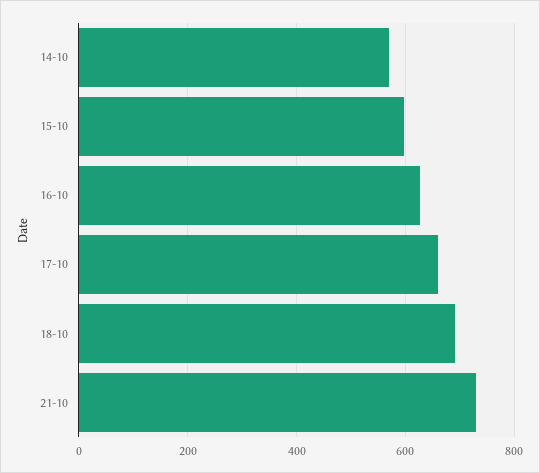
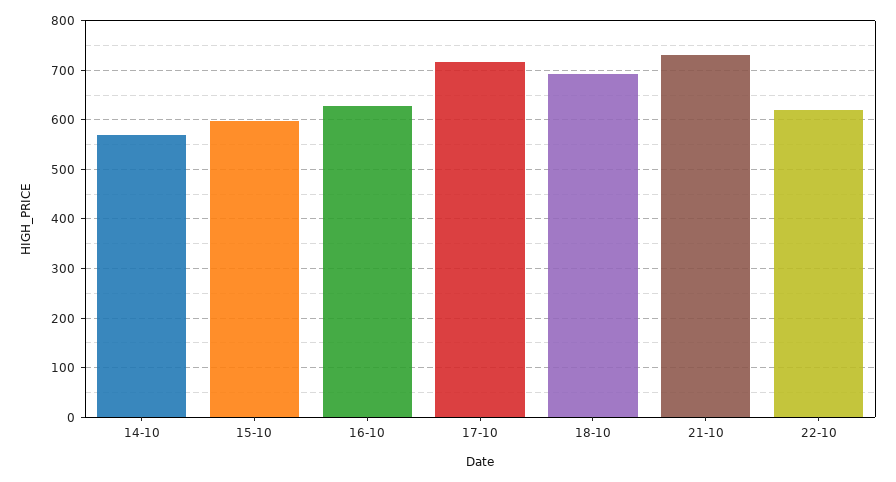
17-10: 660 -> 720
22-10: none -> 620

